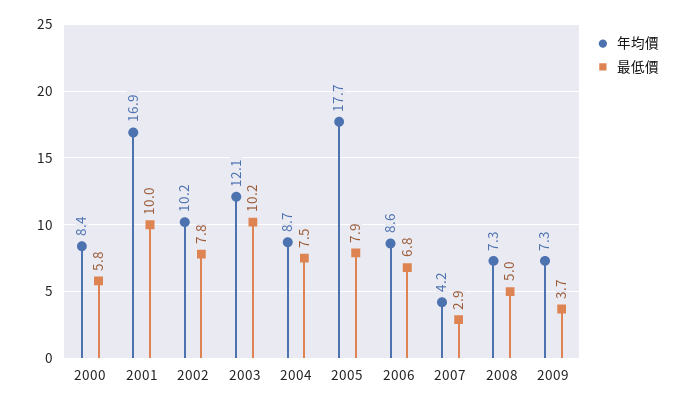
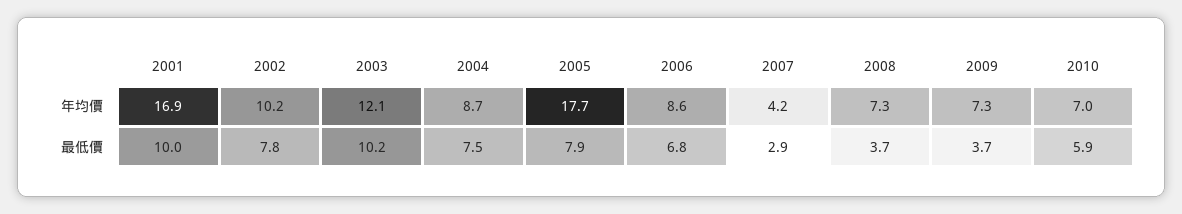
年均價, 2000: 8.4 -> none
最低價, 2000: 5.8 -> none
最低價, 2008: 5 -> 3.7
年均價, 2010: none -> 7
最低價, 2010: none -> 5.9

